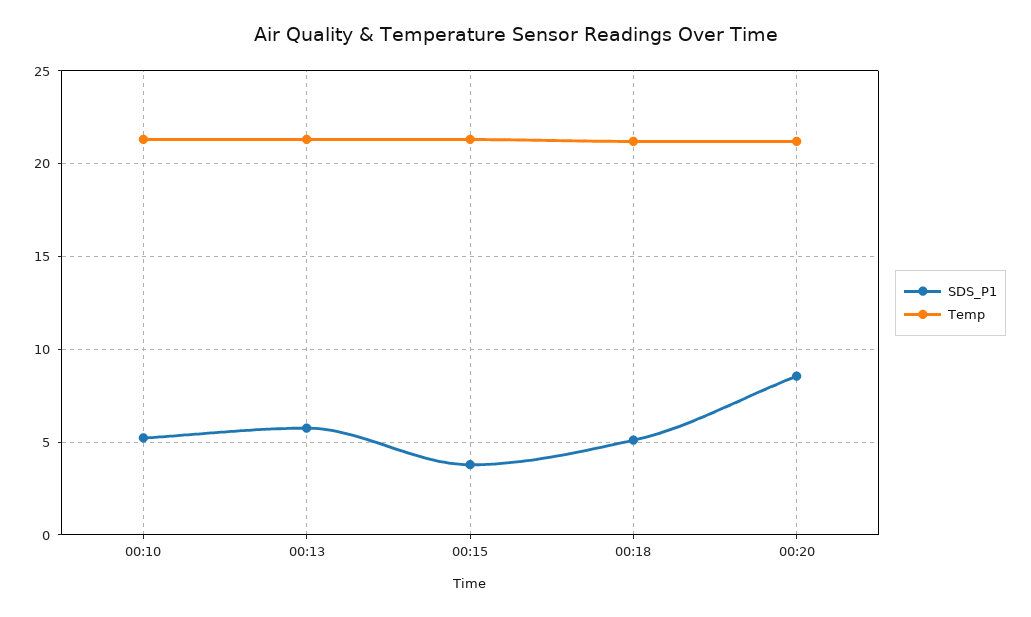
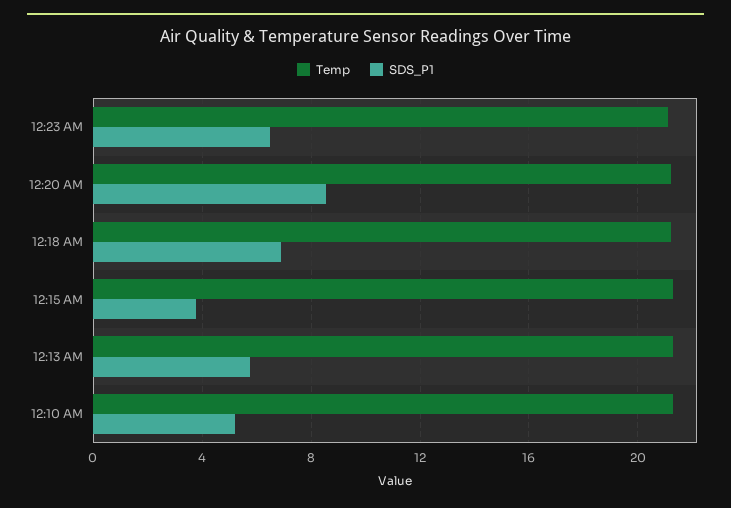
SDS_P1, 00:18: 5 -> 7
Temp, 12:23 AM: none -> 21
SDS_P1, 12:23 AM: none -> 6.5

